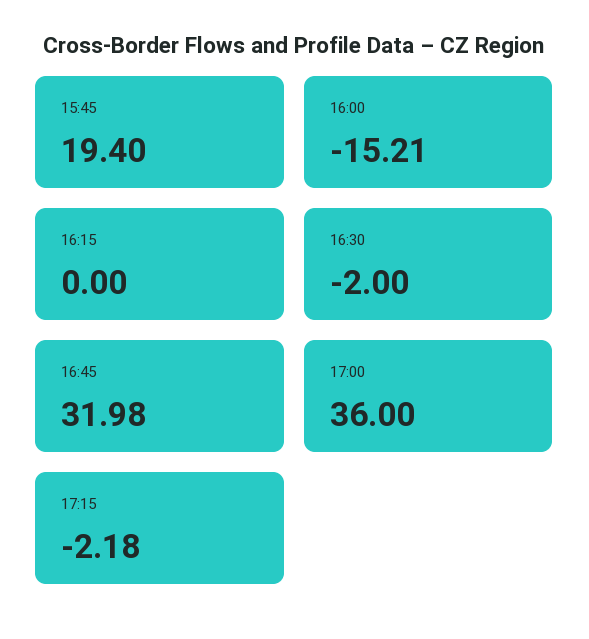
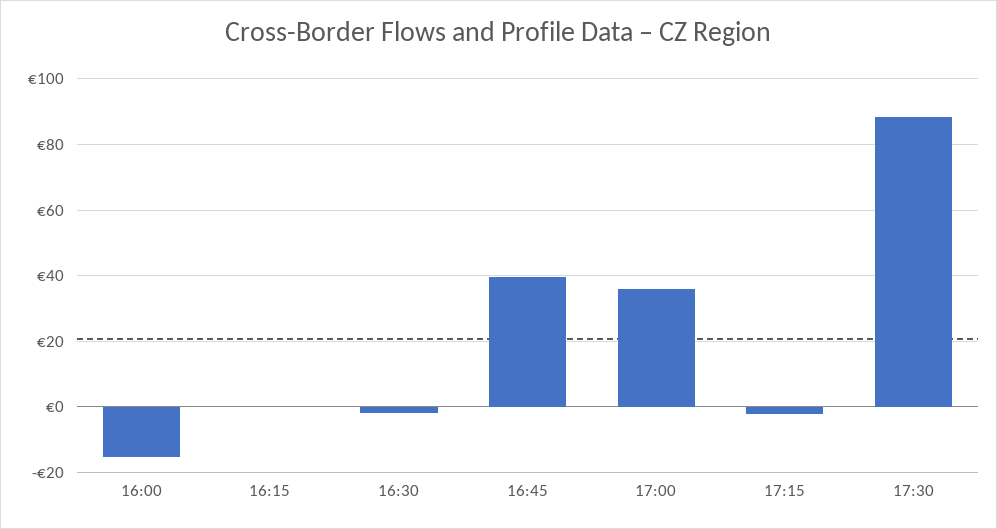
15:45: 19.4 -> none
16:45: 31.98 -> 40
17:30: none -> 88

